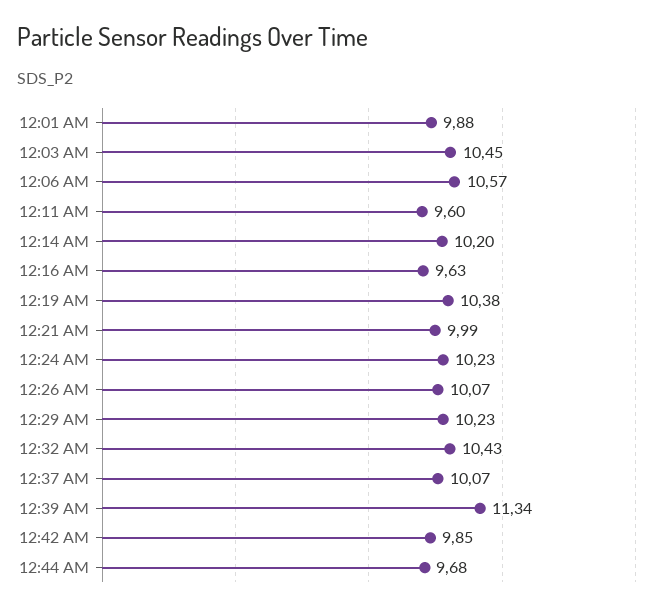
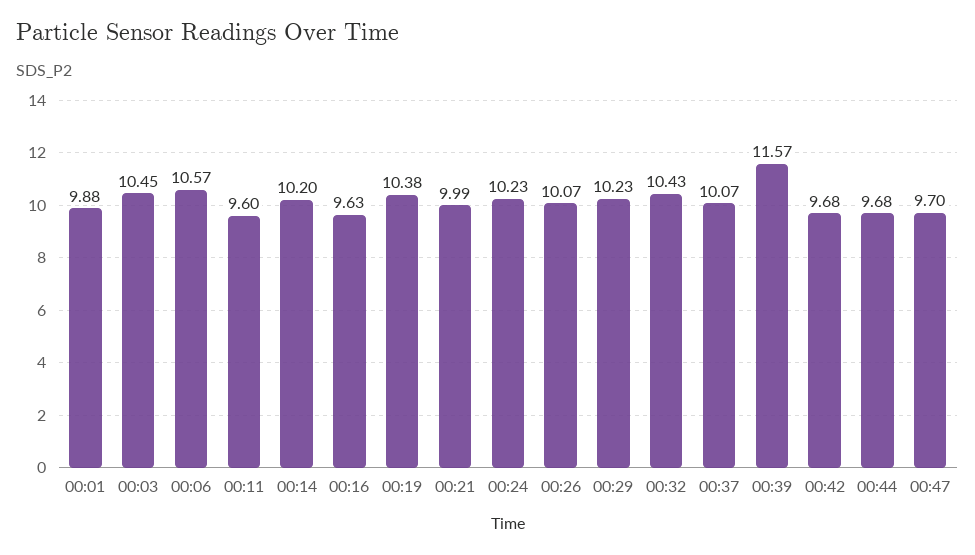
12:39 AM: 11.34 -> 11.57
12:42 AM: 9.85 -> 9.68
00:47: none -> 9.7

